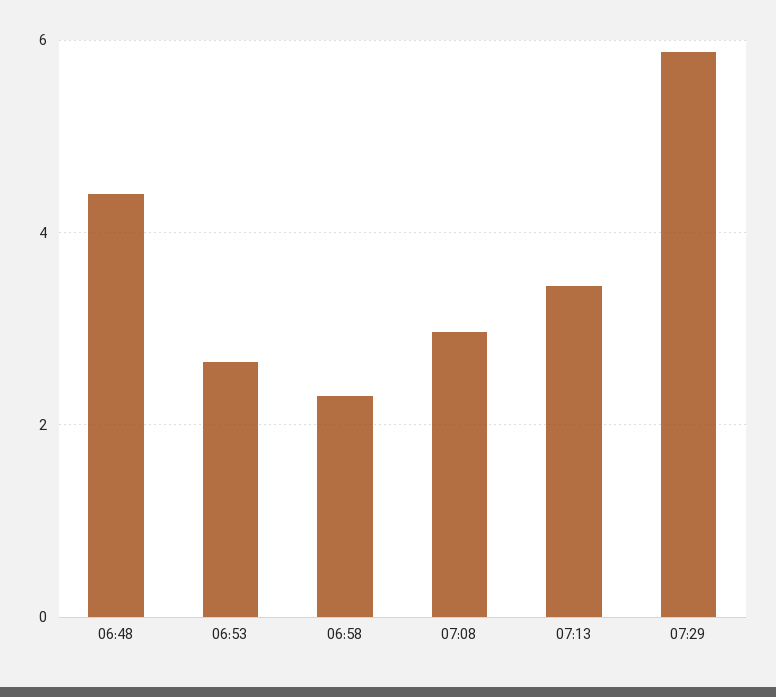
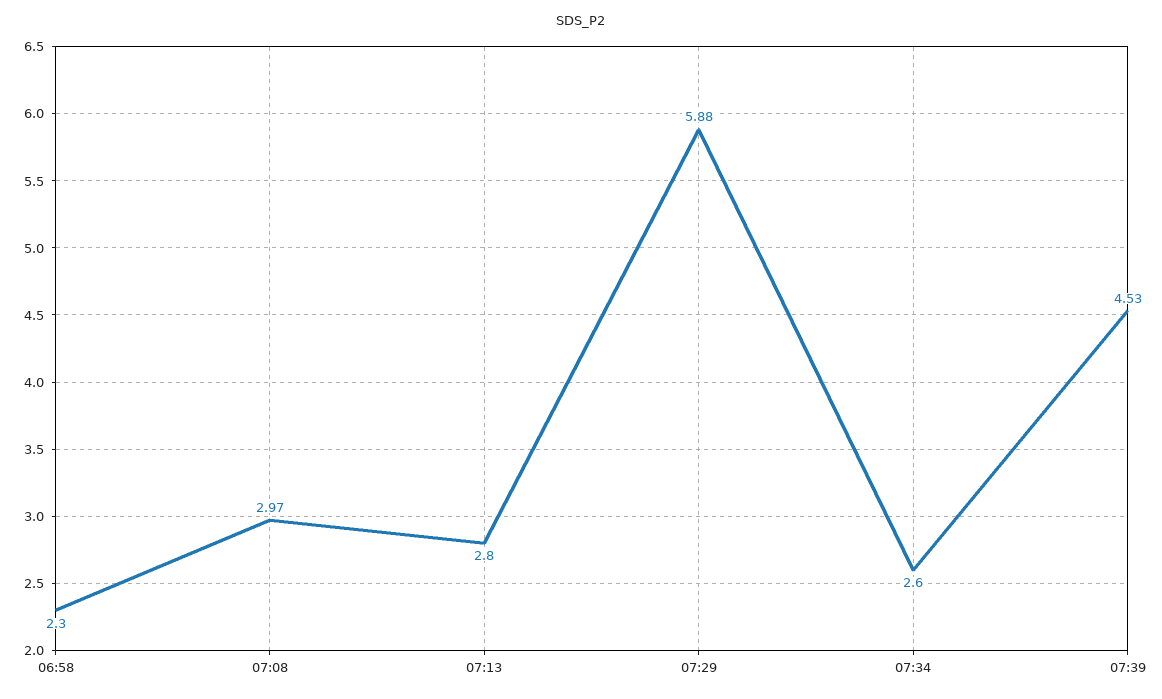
06:48: 4.4 -> none
06:53: 2.6 -> none
07:13: 3.4 -> 2.8
07:34: none -> 2.6
07:39: none -> 4.53

